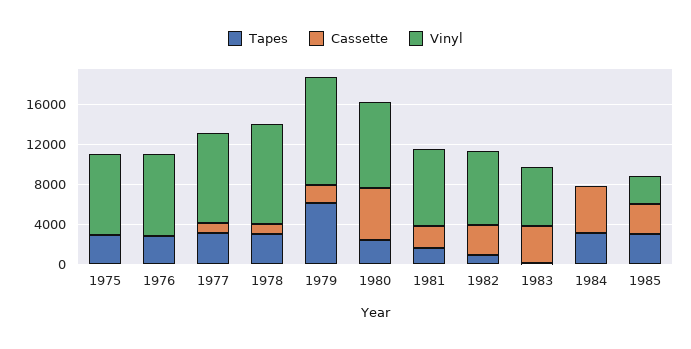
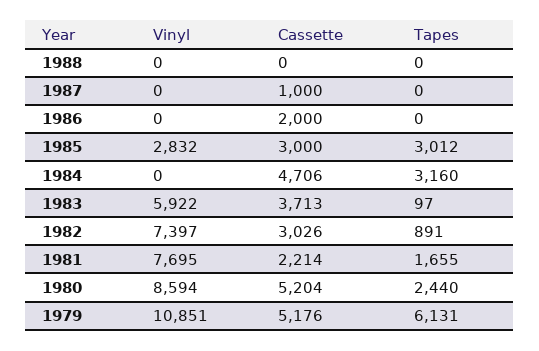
Tapes, 1975: 3000 -> none
Cassette, 1975: 0 -> none
Vinyl, 1975: 8000 -> none
Tapes, 1976: 3000 -> none
Cassette, 1976: 0 -> none
Vinyl, 1976: 8000 -> none
Tapes, 1977: 3000 -> none
Cassette, 1977: 1000 -> none
Vinyl, 1977: 9000 -> none
Tapes, 1978: 3000 -> none
Cassette, 1978: 1000 -> none
Vinyl, 1978: 10000 -> none
Cassette, 1979: 2000 -> 5176
Vinyl, 1988: none -> 0
Cassette, 1988: none -> 0
Tapes, 1988: none -> 0
Vinyl, 1987: none -> 0
Cassette, 1987: none -> 1000
Tapes, 1987: none -> 0
Vinyl, 1986: none -> 0
Cassette, 1986: none -> 2000
Tapes, 1986: none -> 0

